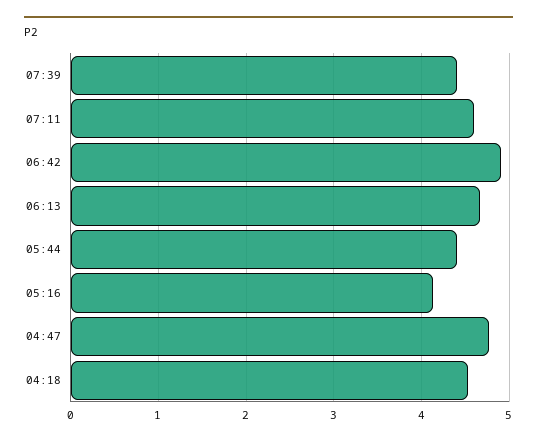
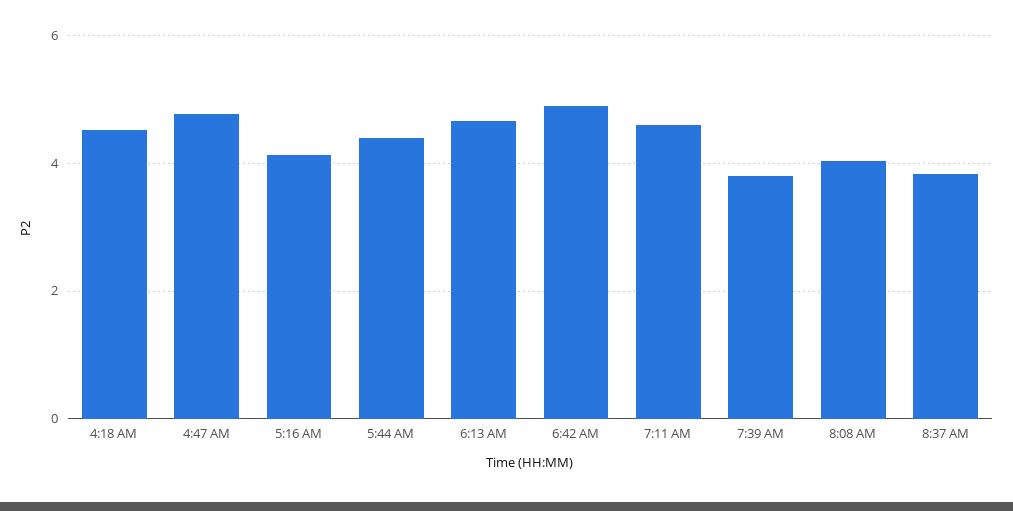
07:39: 4.4 -> 3.8
8:08 AM: none -> 4
8:37 AM: none -> 3.8

